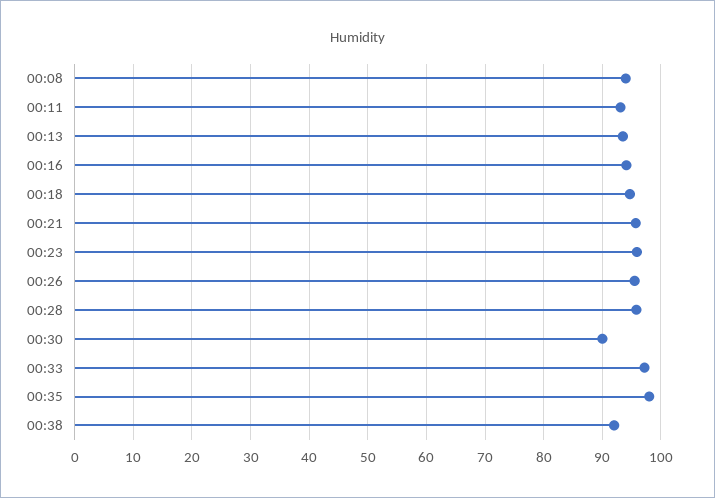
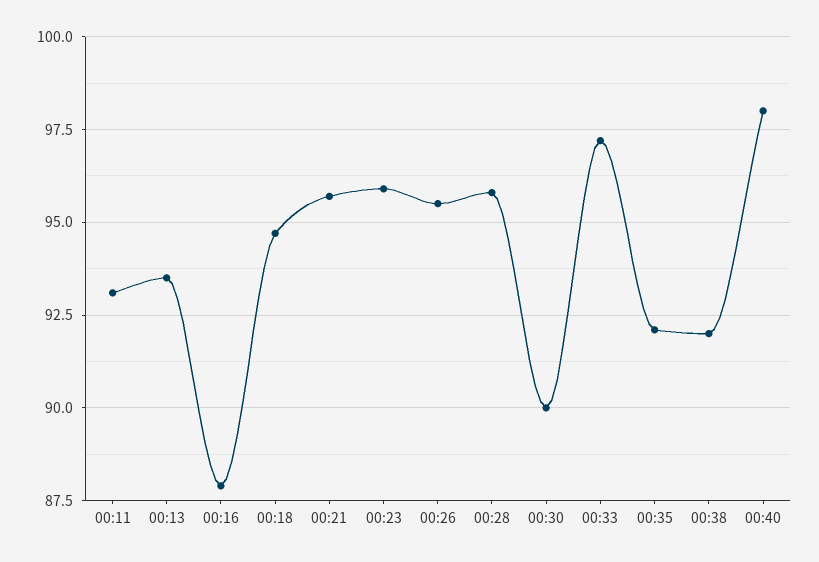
00:08: 94 -> none
00:16: 94 -> 88
00:35: 98 -> 92
00:40: none -> 98

